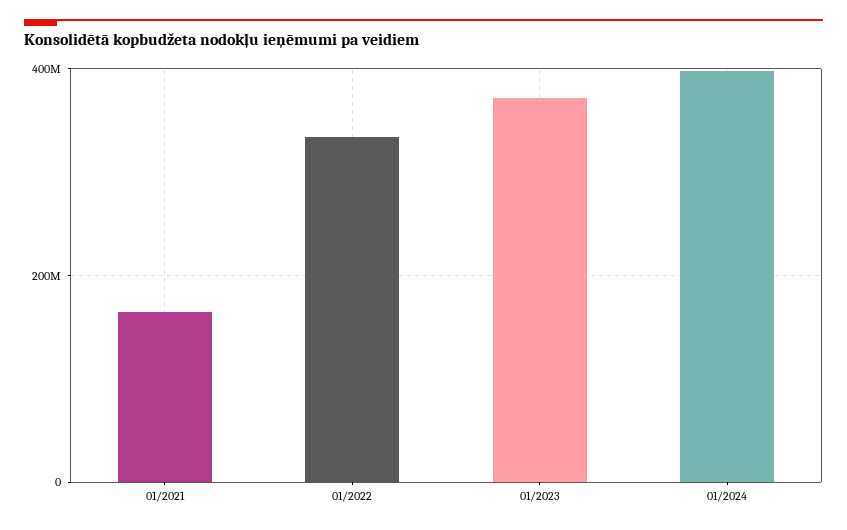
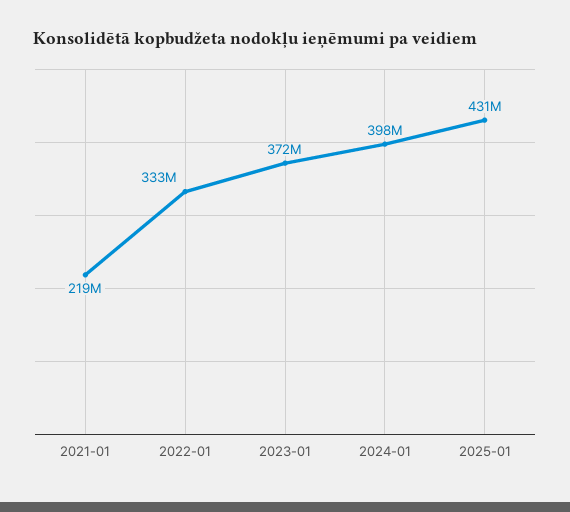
01/2021: 160000000 -> 219000000
2025-01: none -> 431000000

